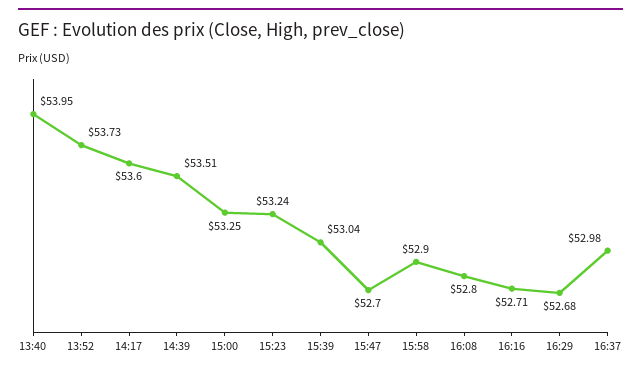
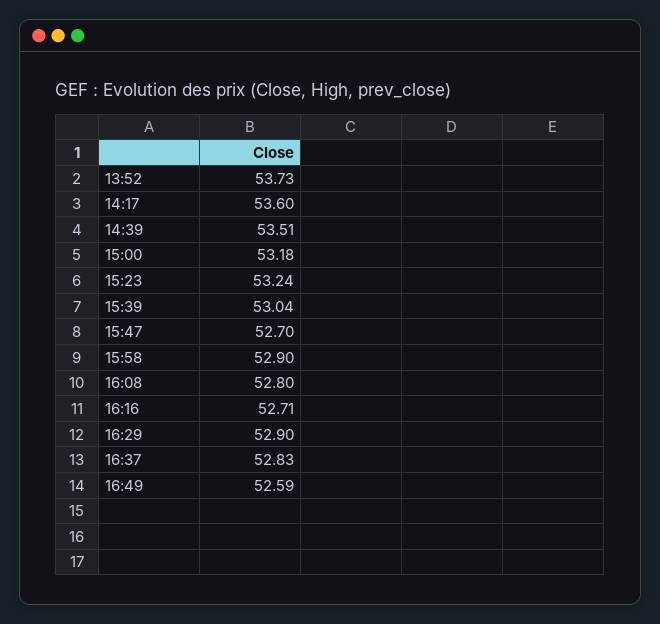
13:40: 53.95 -> none
15:00: 53.25 -> 53.18
16:29: 52.68 -> 52.9
16:37: 52.98 -> 52.83
16:49: none -> 52.59

